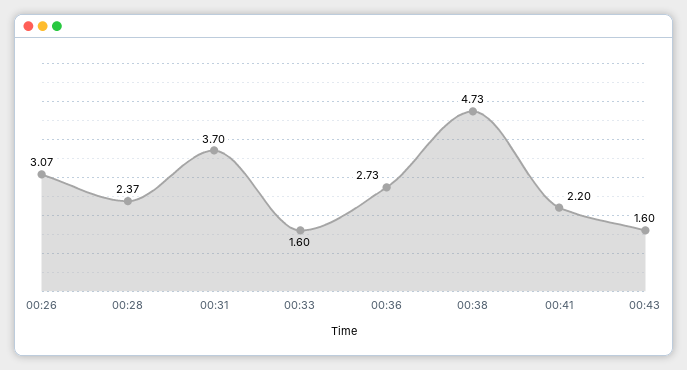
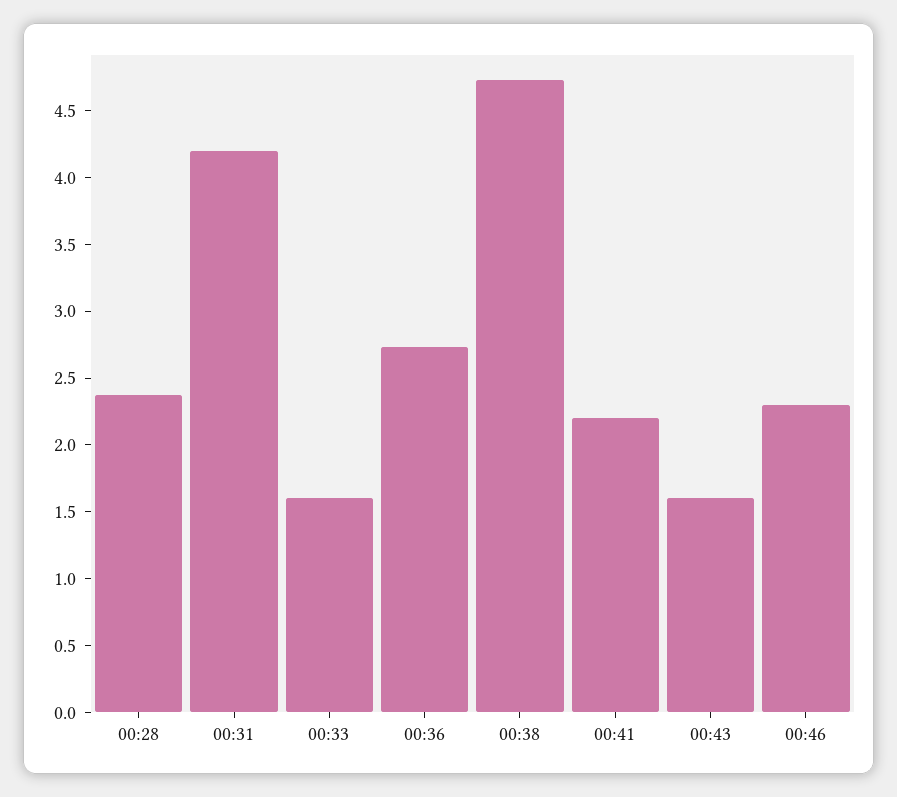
00:26: 3.07 -> none
00:31: 3.7 -> 4.2
00:46: none -> 2.3

